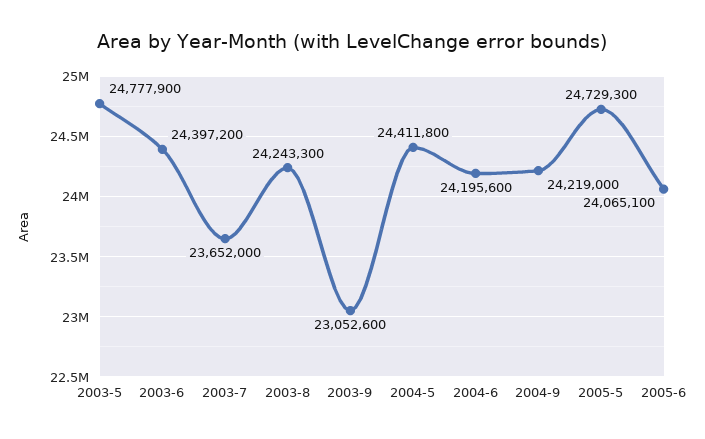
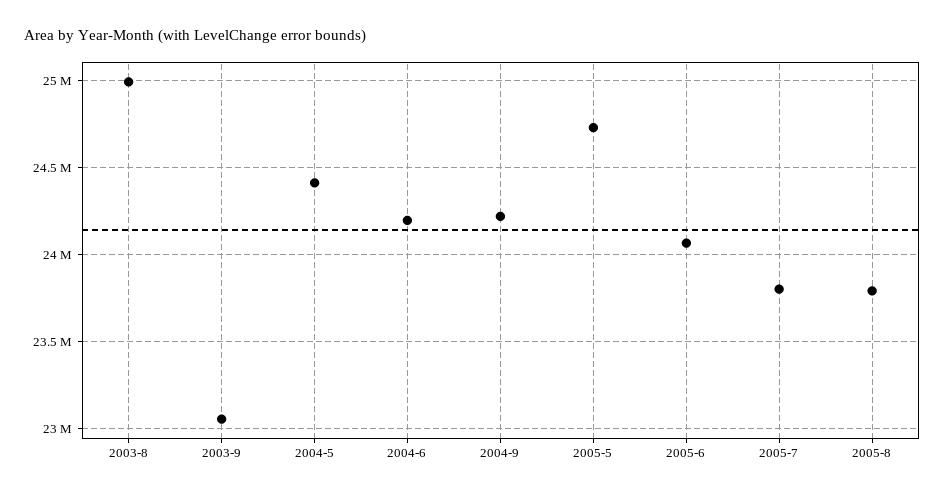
2003-5: 24777900 -> none
2003-6: 24397200 -> none
2003-7: 23652000 -> none
2003-8: 24243300 -> 25000000
2005-7: none -> 23800000
2005-8: none -> 23800000

